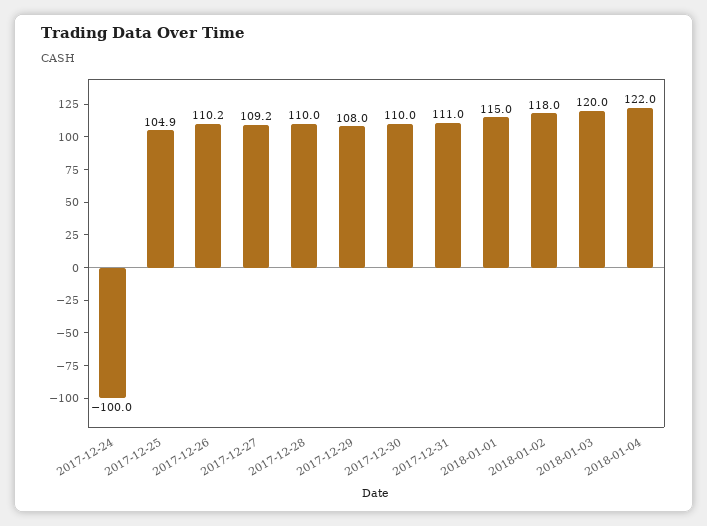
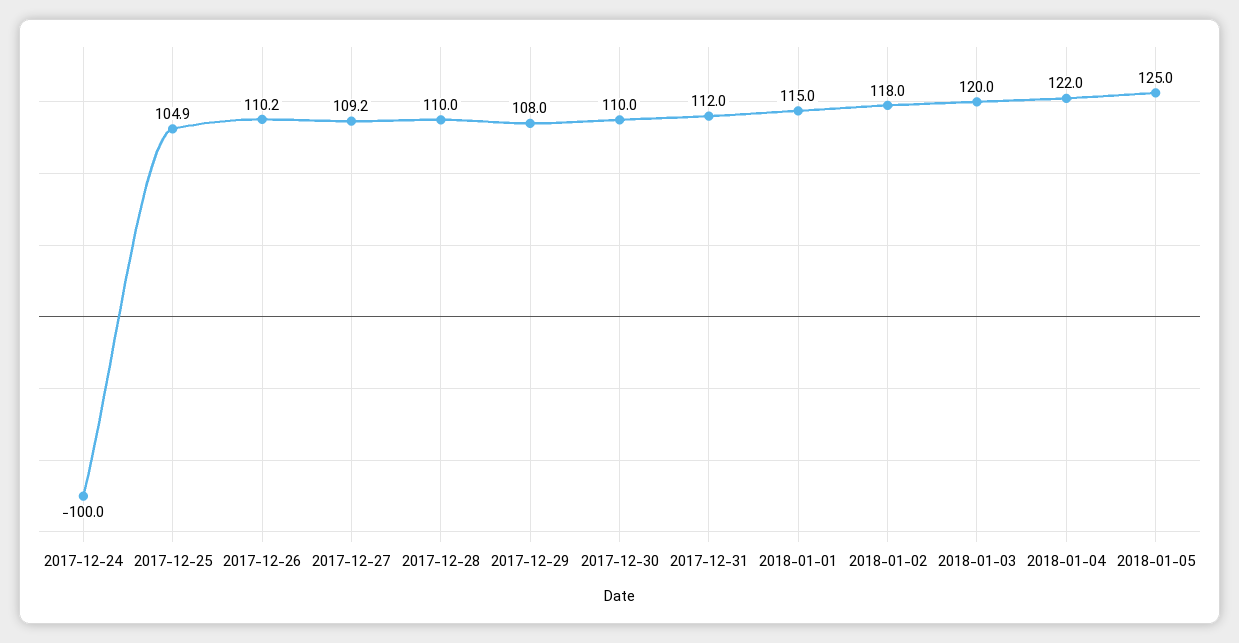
2017-12-31: 111 -> 112
2018-01-05: none -> 125

